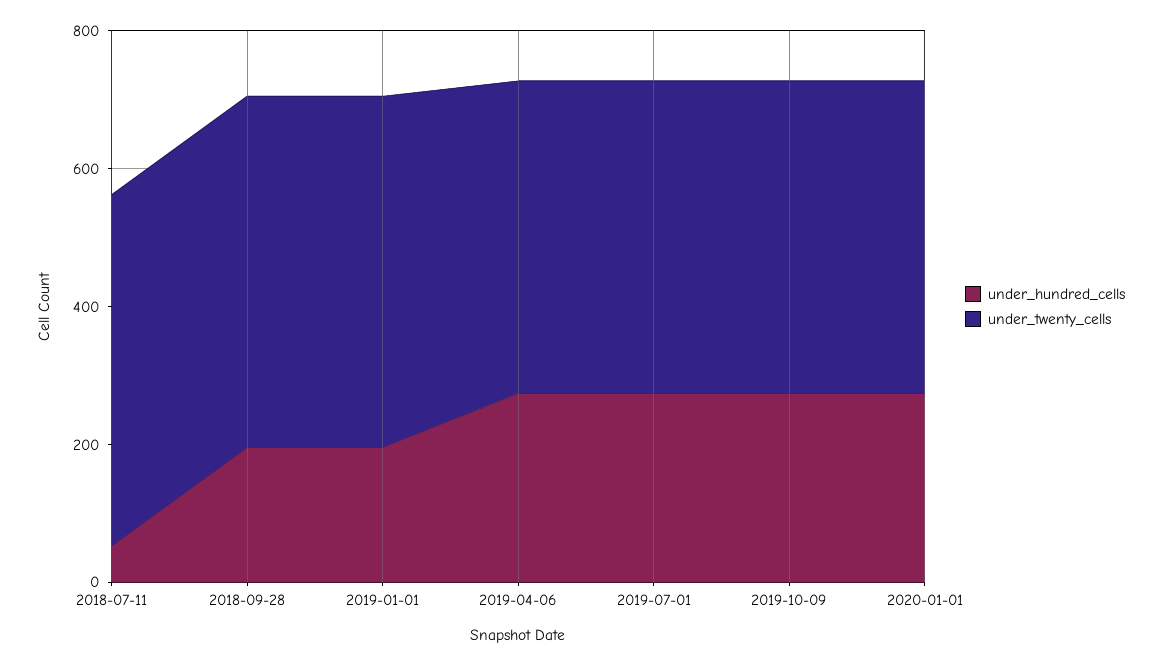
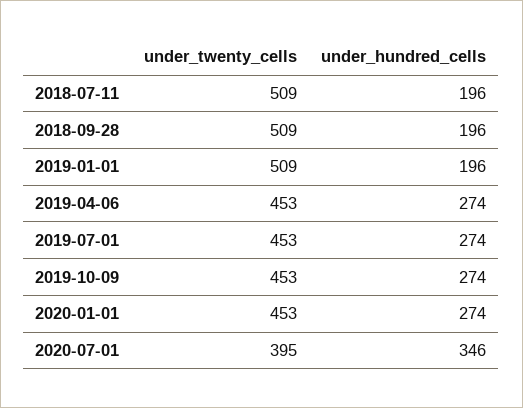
under_hundred_cells, 2018-07-11: 50 -> 196
under_twenty_cells, 2020-07-01: none -> 395
under_hundred_cells, 2020-07-01: none -> 346

